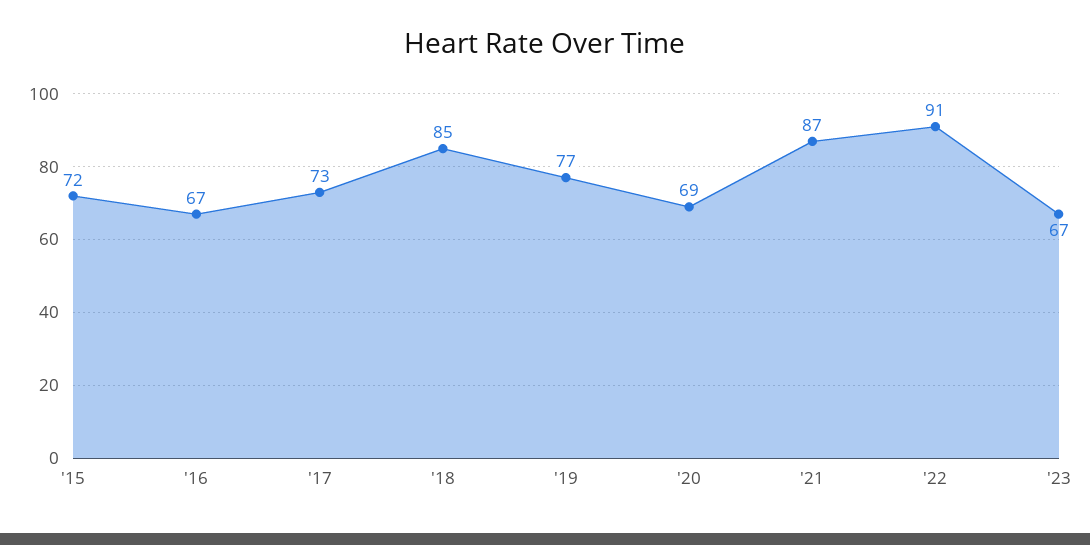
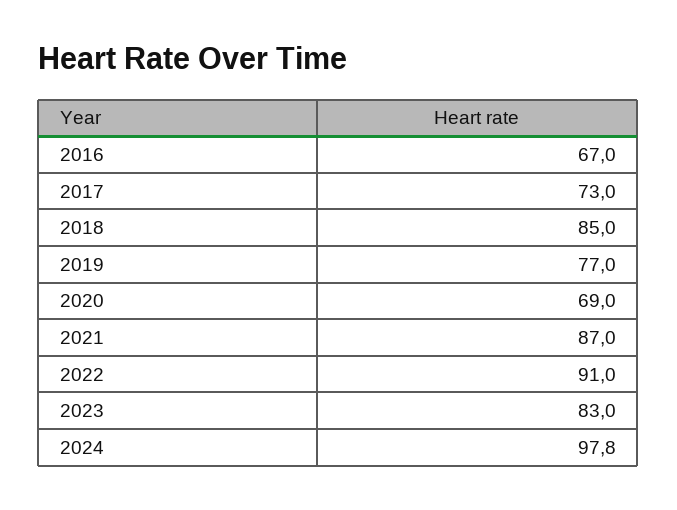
'15: 72 -> none
'23: 67 -> 83
2024: none -> 97.8

